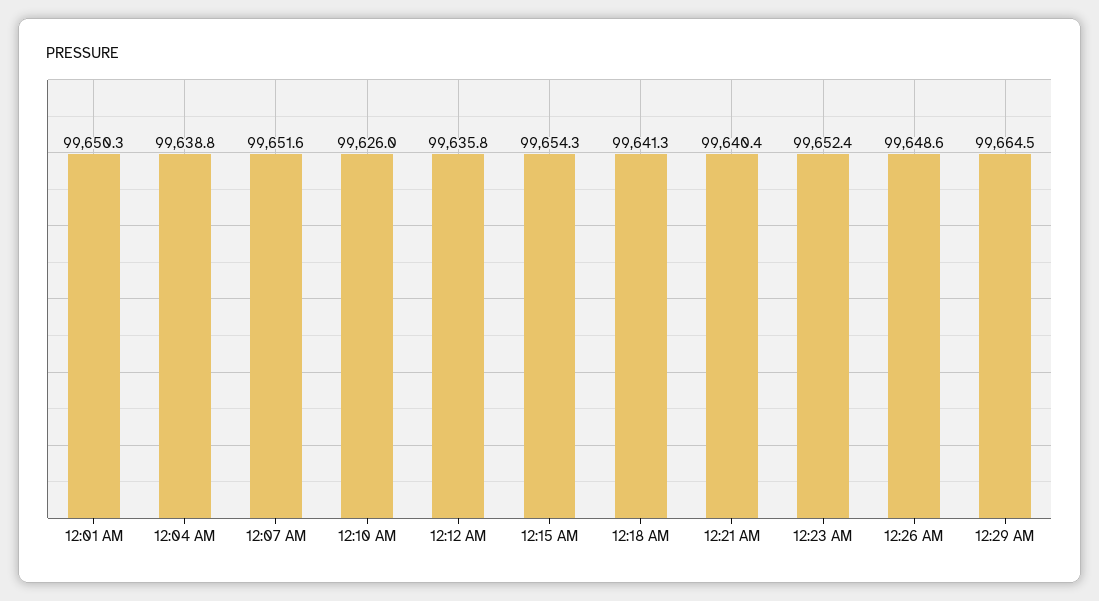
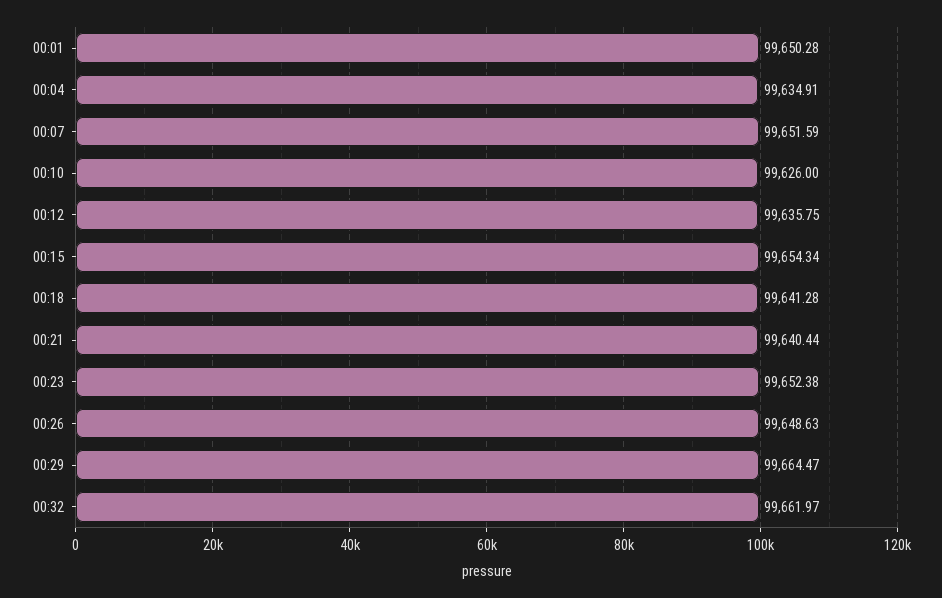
12:04 AM: 99638.8 -> 99634.91
00:32: none -> 99661.97

